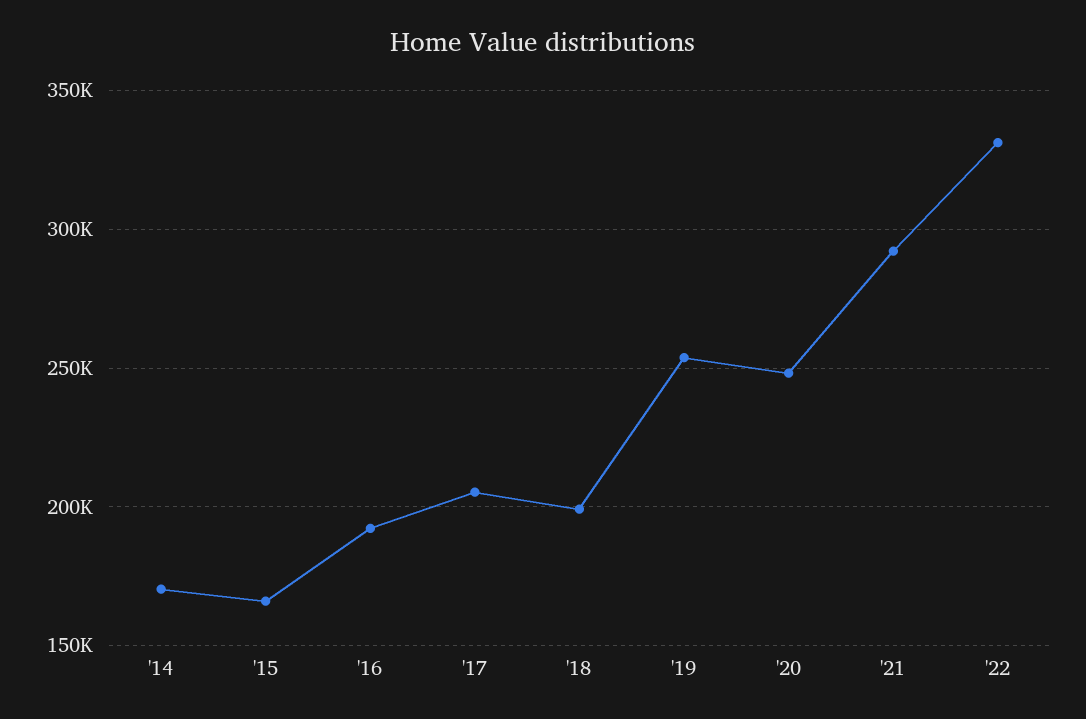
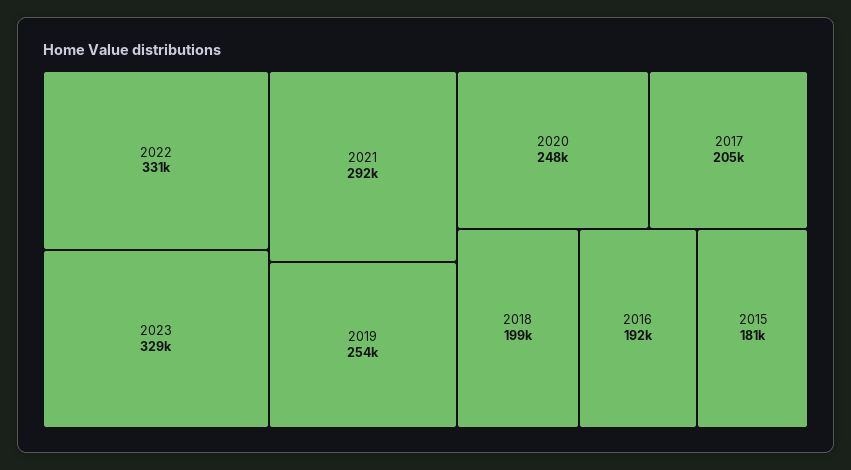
'14: 170000 -> none
'15: 165000 -> 181000
2023: none -> 329000

